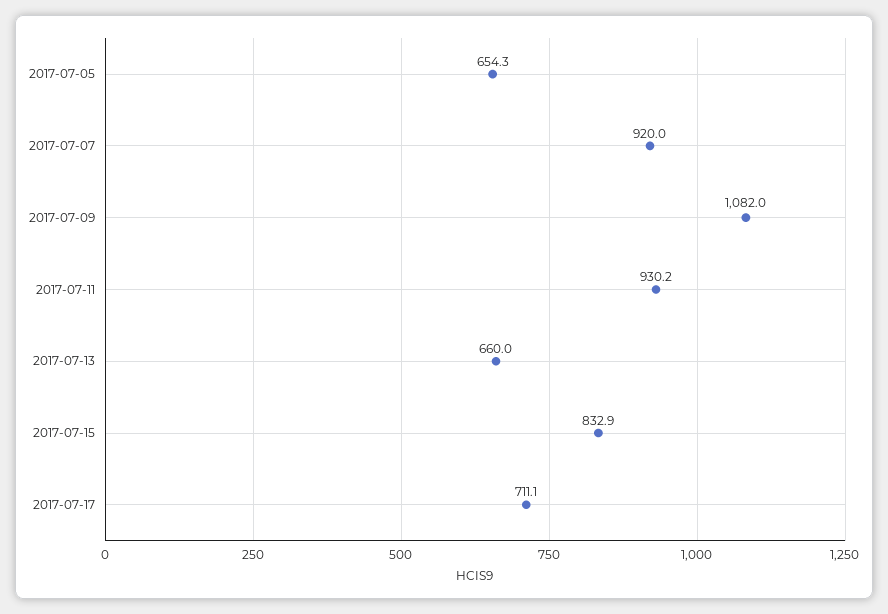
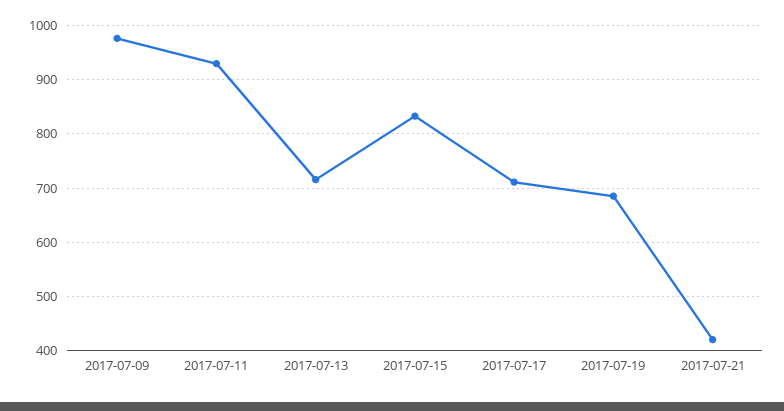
2017-07-05: 654.3 -> none
2017-07-07: 920 -> none
2017-07-09: 1082 -> 980
2017-07-13: 660 -> 720
2017-07-19: none -> 680
2017-07-21: none -> 420

